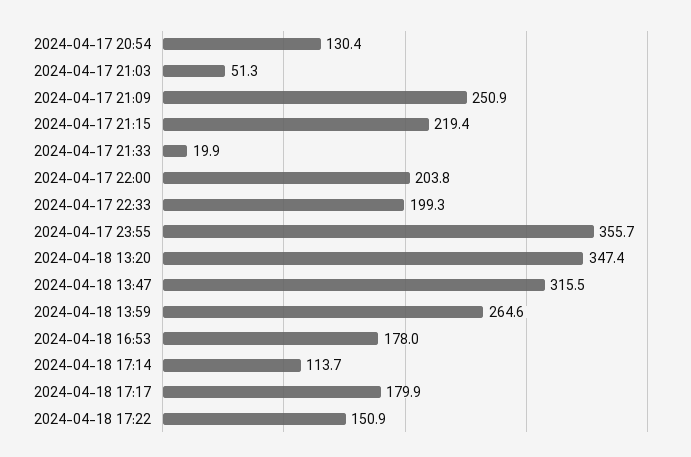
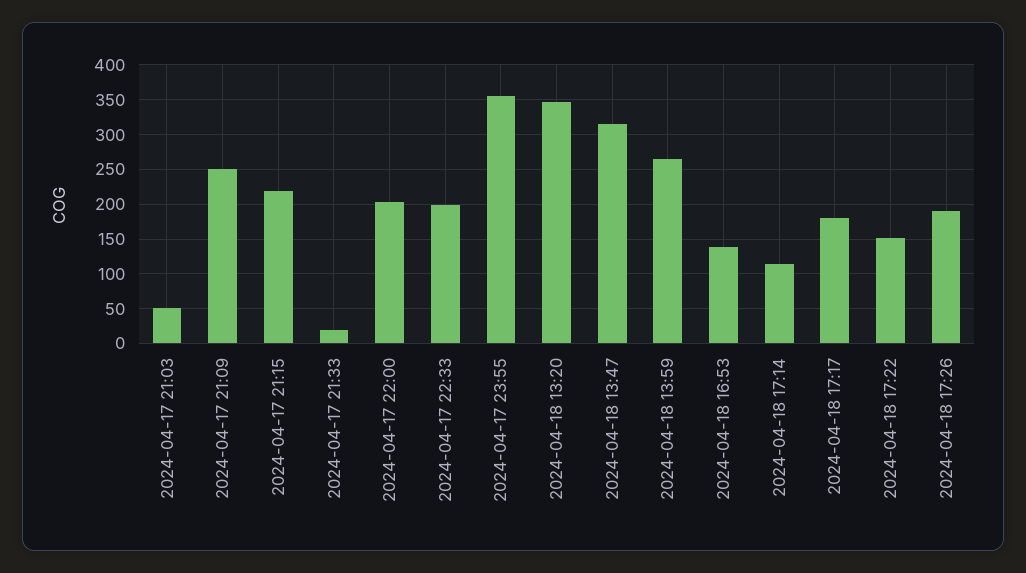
2024-04-17 20:54: 130.4 -> none
2024-04-18 16:53: 178 -> 140
2024-04-18 17:26: none -> 190

